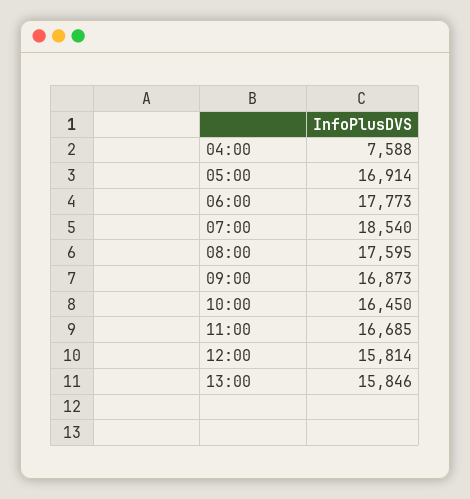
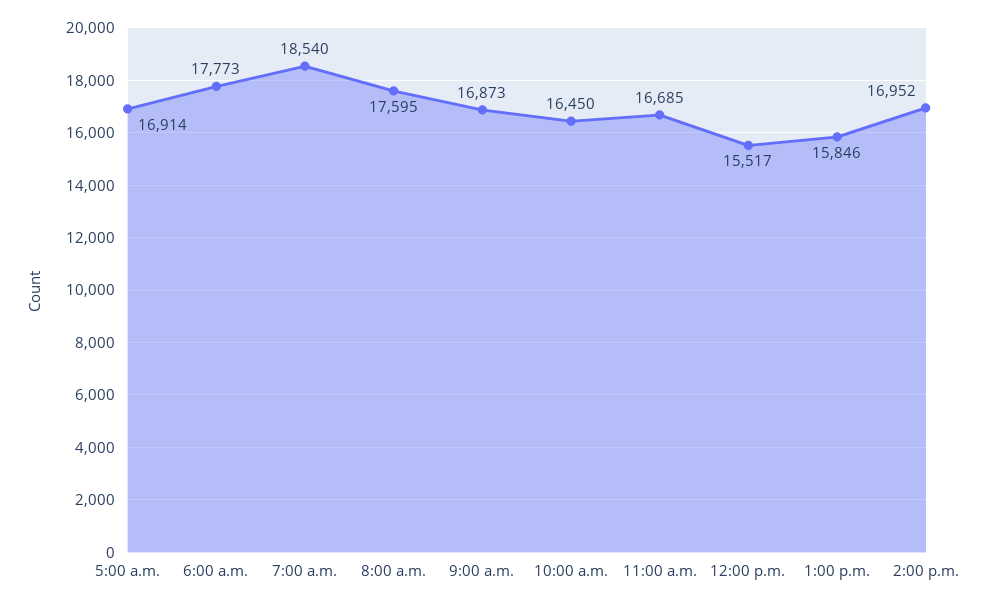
04:00: 7588 -> none
12:00: 15814 -> 15517
2:00 p.m.: none -> 16952

